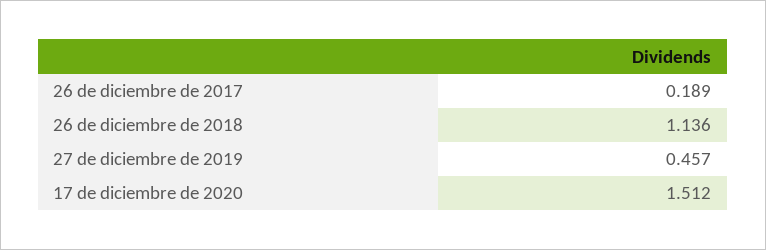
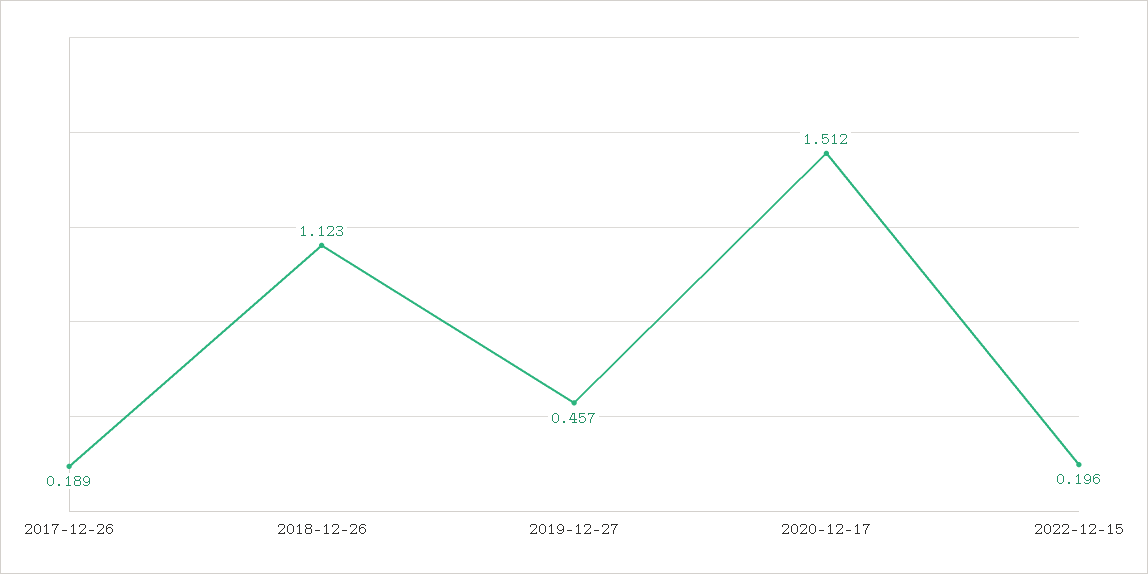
26 de diciembre de 2018: 1.136 -> 1.123
2022-12-15: none -> 0.196

